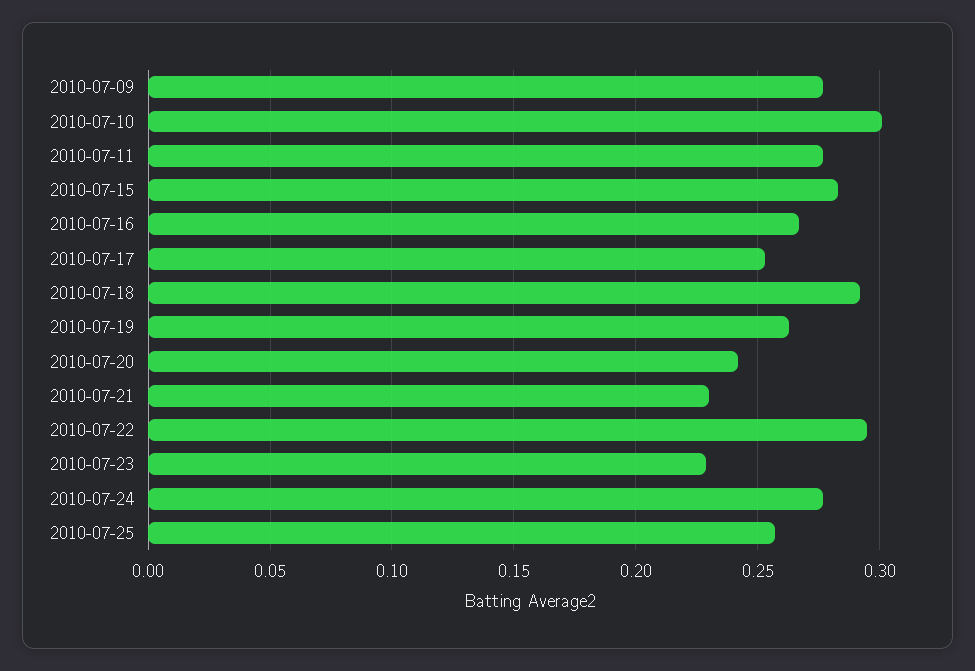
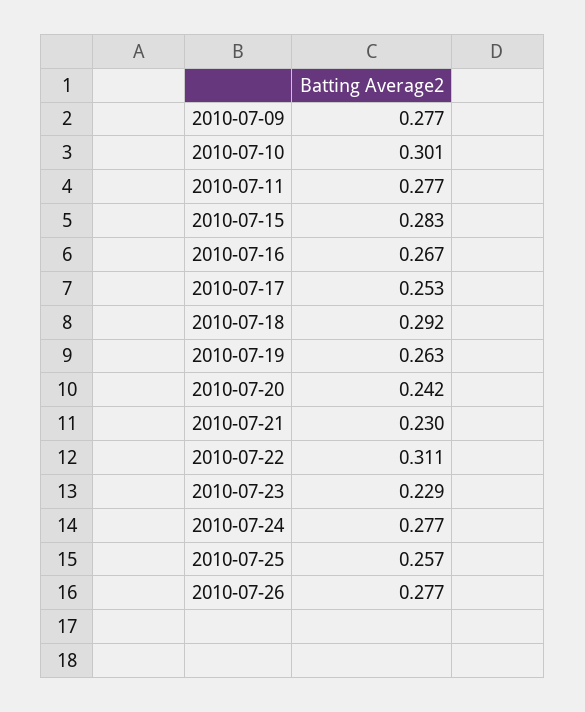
2010-07-22: 0.295 -> 0.311
2010-07-26: none -> 0.277

